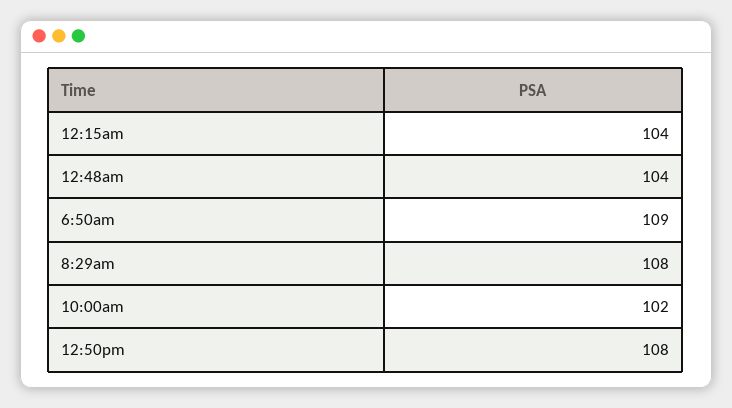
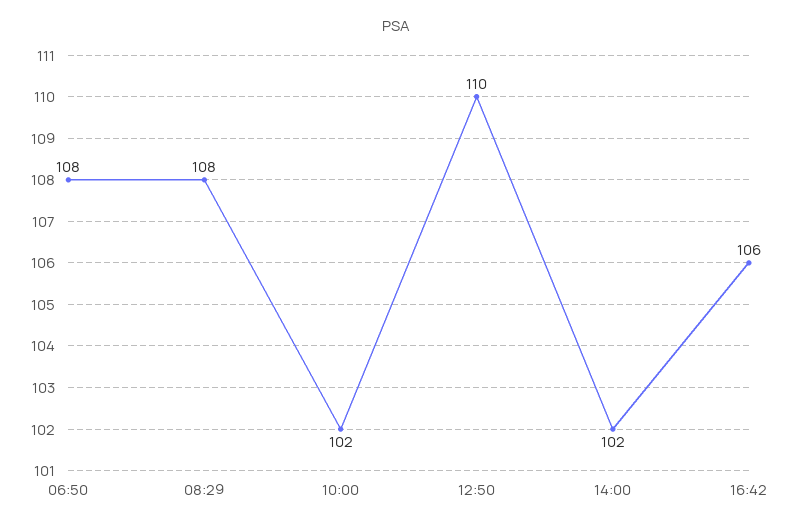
12:15am: 104 -> none
12:48am: 104 -> none
6:50am: 109 -> 108
12:50pm: 108 -> 110
14:00: none -> 102
16:42: none -> 106

